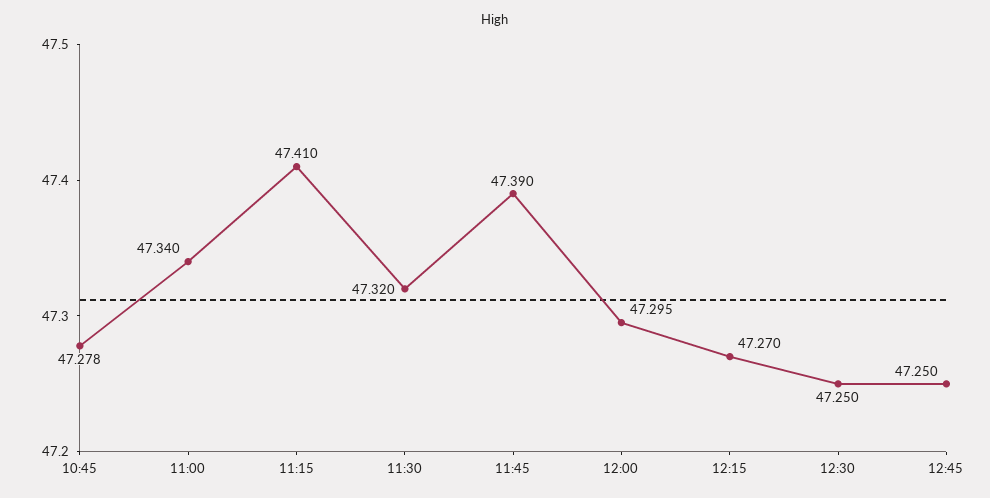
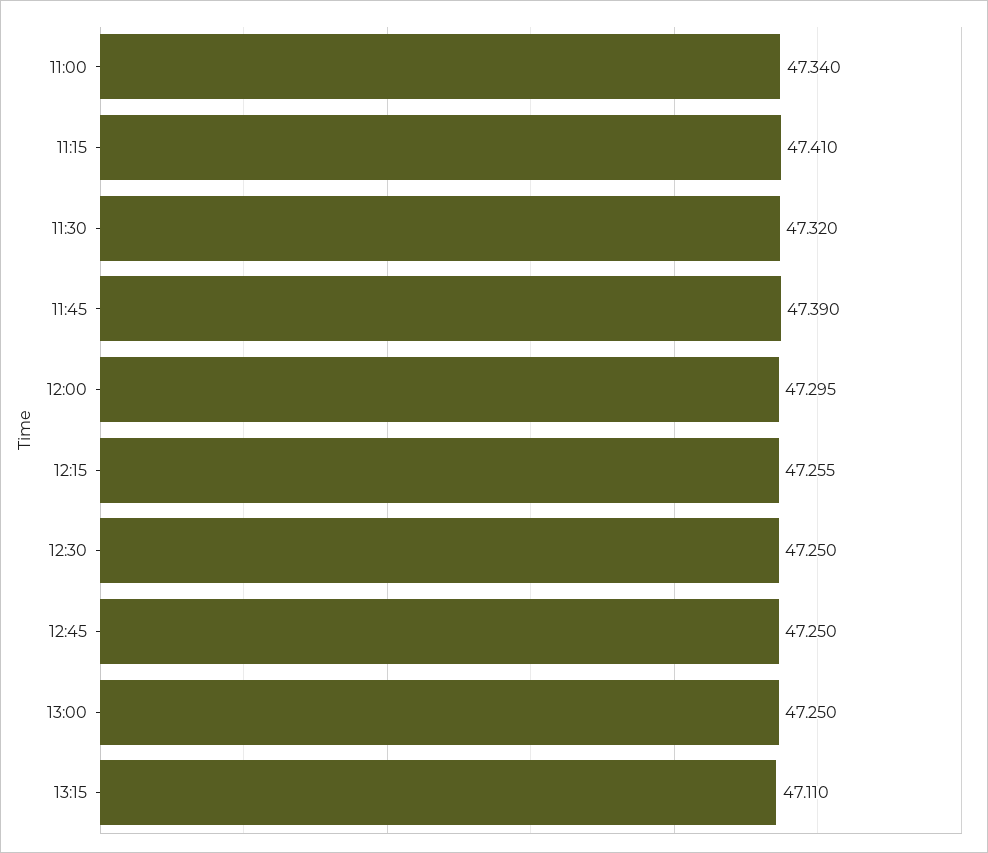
10:45: 47.278 -> none
12:15: 47.27 -> 47.255
13:00: none -> 47.25
13:15: none -> 47.11

